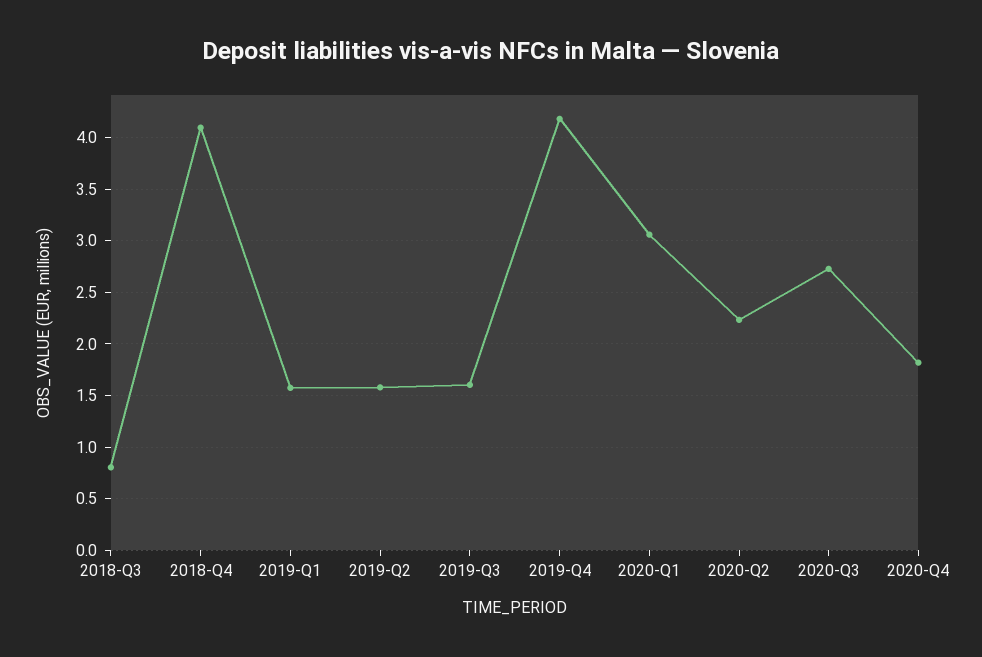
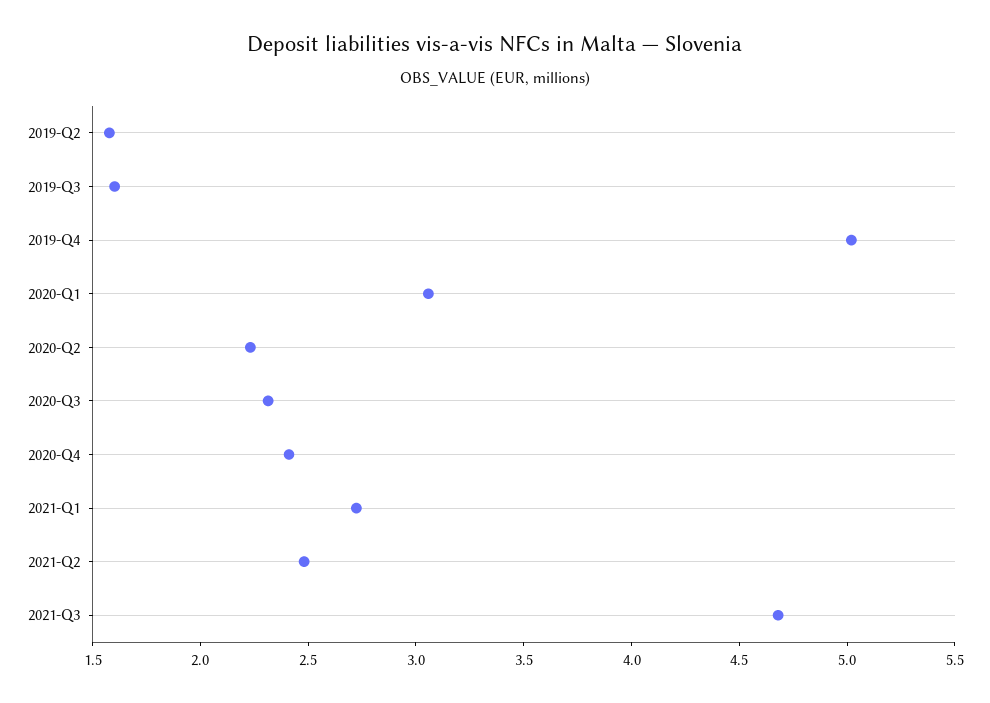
2018-Q3: 0.8 -> none
2018-Q4: 4.1 -> none
2019-Q1: 1.6 -> none
2019-Q4: 4.2 -> 5
2020-Q3: 2.7 -> 2.3
2020-Q4: 1.8 -> 2.4
2021-Q1: none -> 2.7
2021-Q2: none -> 2.5
2021-Q3: none -> 4.7

